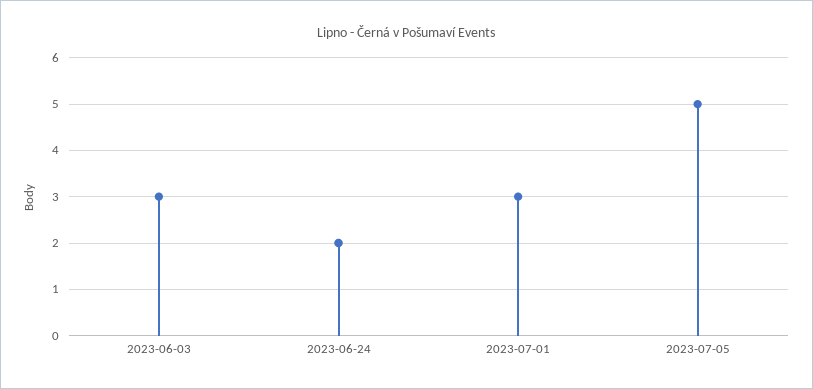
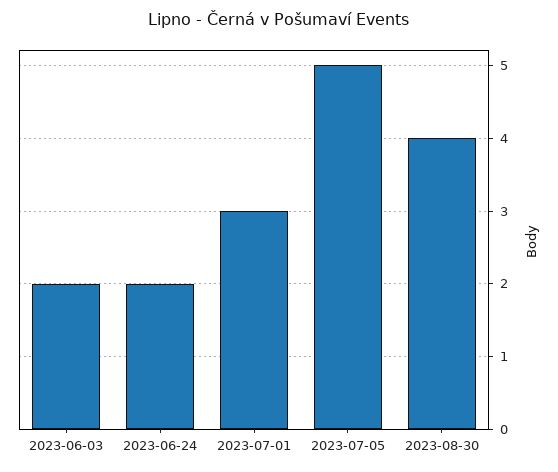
2023-06-03: 3 -> 2
2023-08-30: none -> 4

